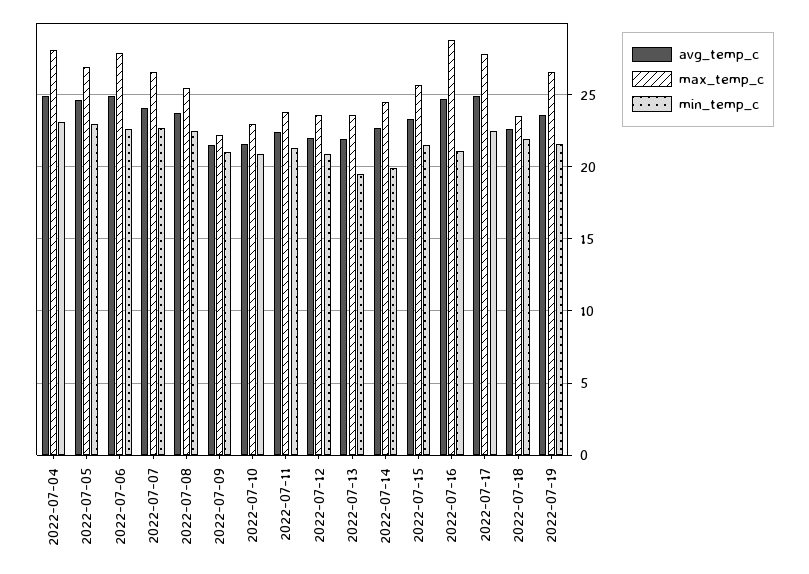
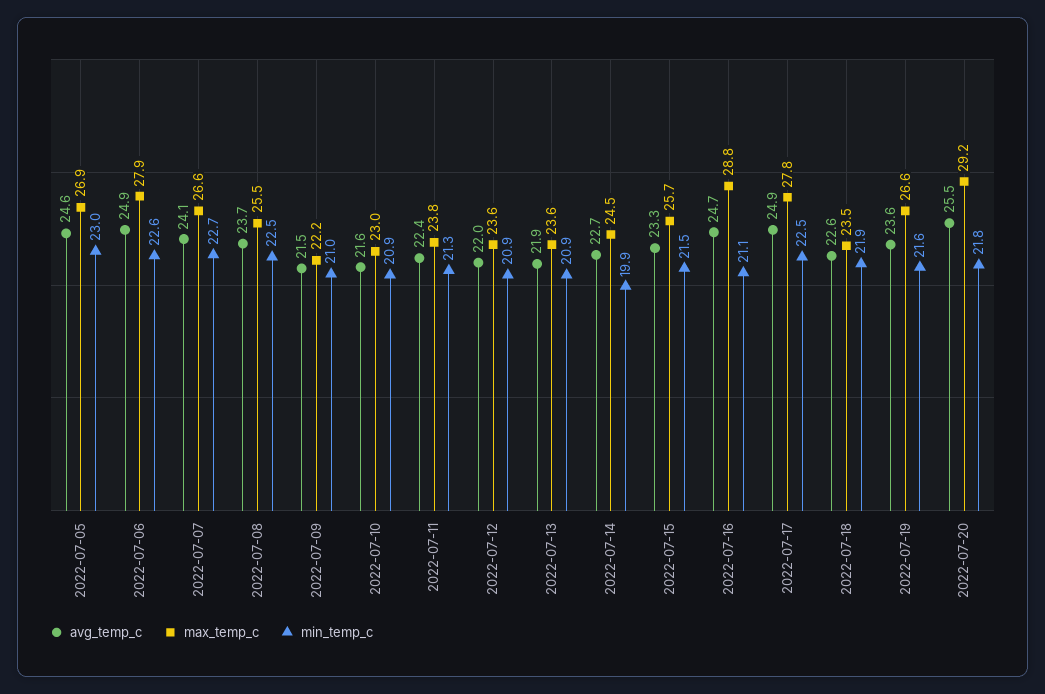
avg_temp_c, 2022-07-04: 25 -> none
max_temp_c, 2022-07-04: 28 -> none
min_temp_c, 2022-07-04: 23 -> none
min_temp_c, 2022-07-13: 19.5 -> 20.9
avg_temp_c, 2022-07-20: none -> 25.5
max_temp_c, 2022-07-20: none -> 29.2
min_temp_c, 2022-07-20: none -> 21.8

